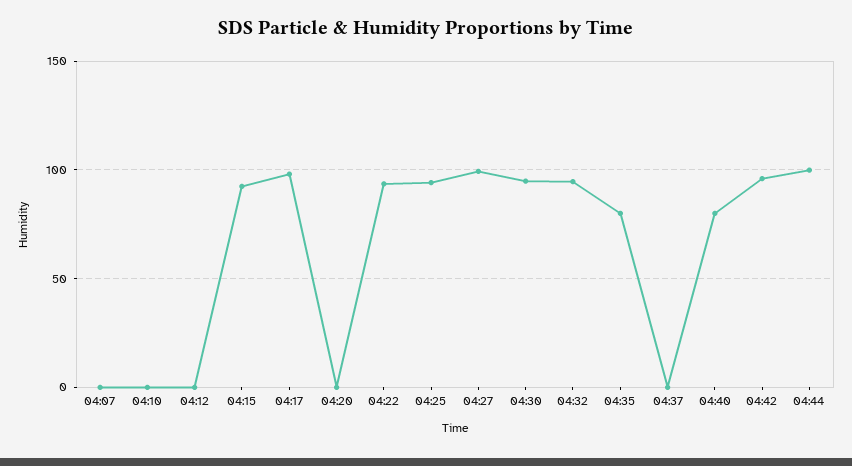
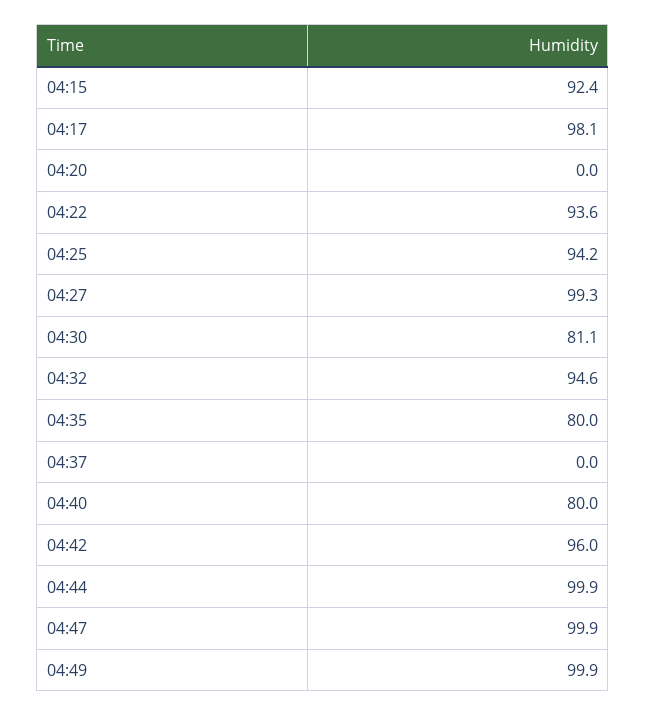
04:07: 0 -> none
04:10: 0 -> none
04:12: 0 -> none
04:30: 95 -> 81.1
04:47: none -> 99.9
04:49: none -> 99.9

